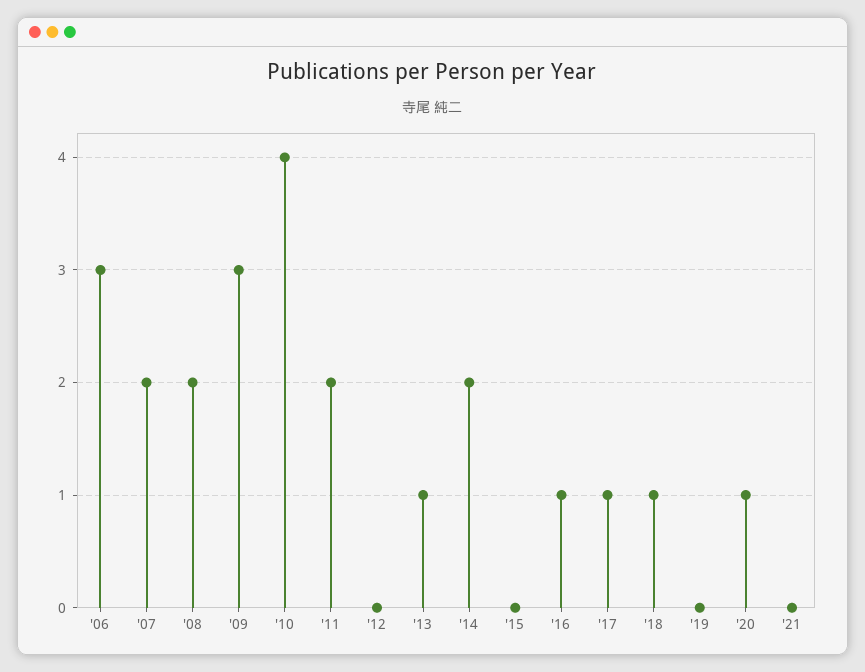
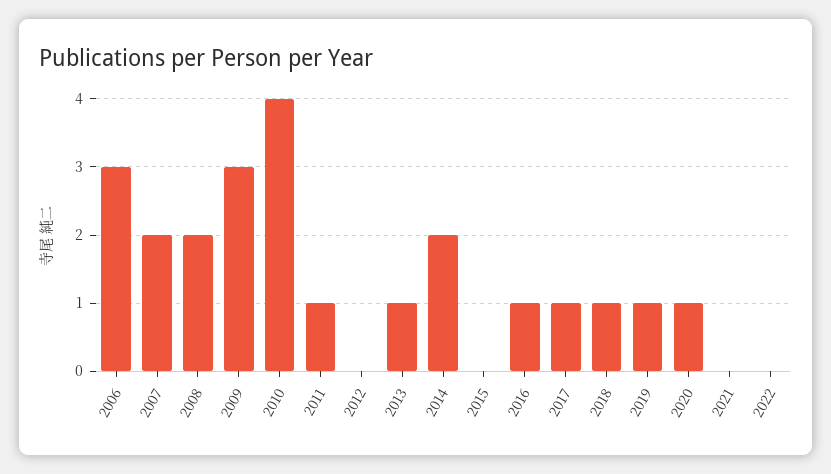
'11: 2 -> 1
'19: 0 -> 1
2022: none -> 0

